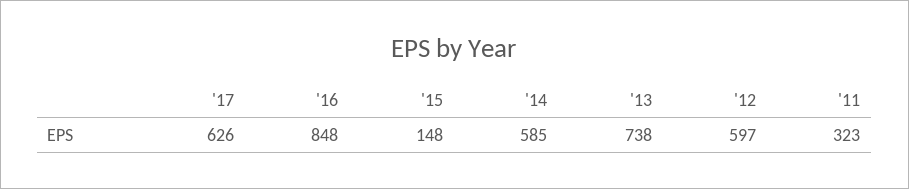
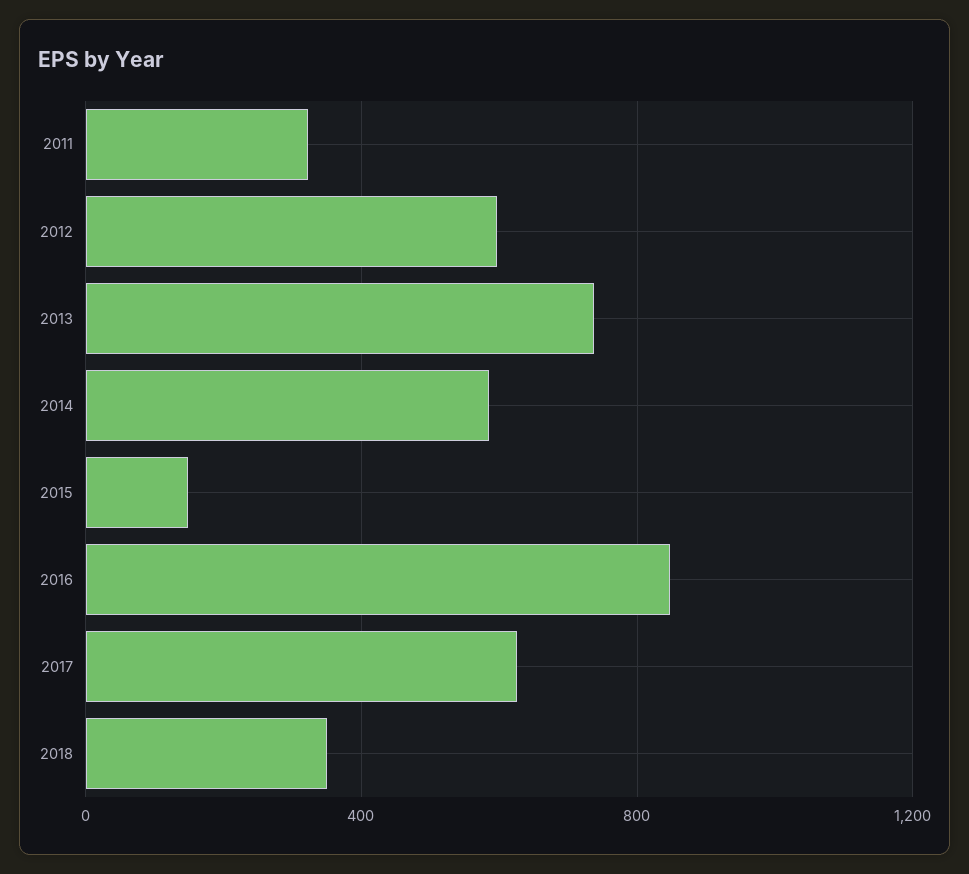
2018: none -> 350

